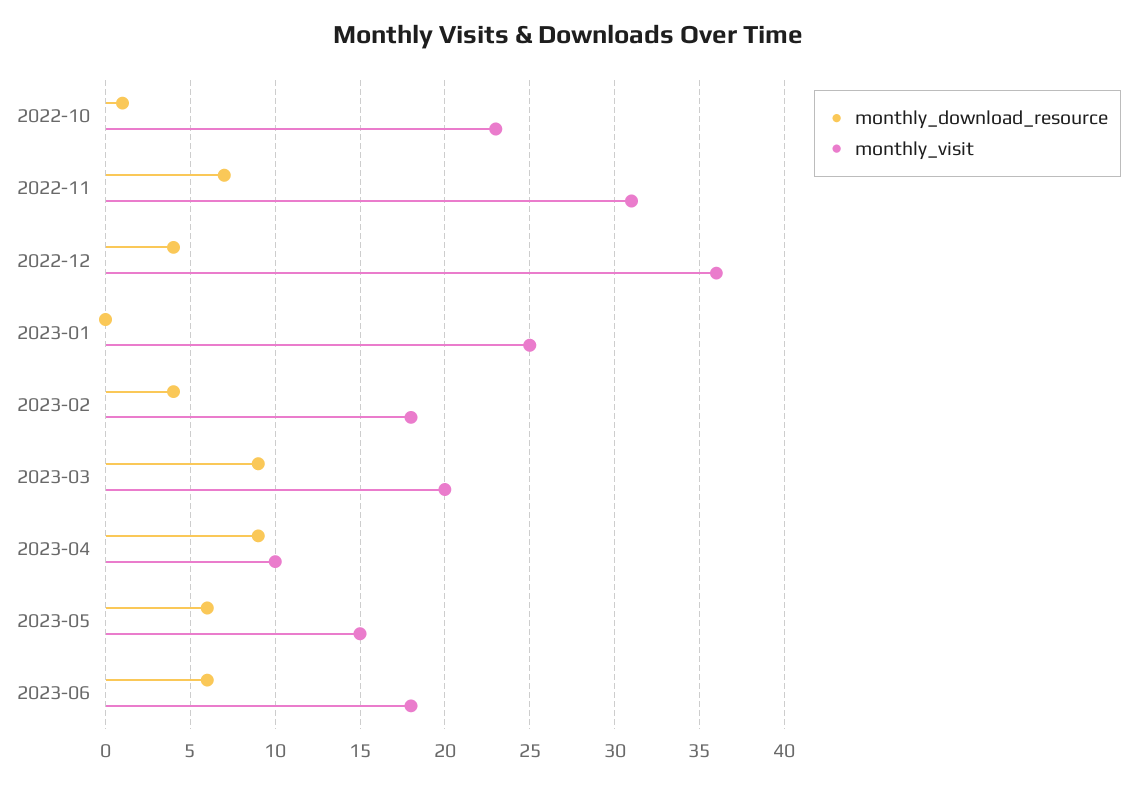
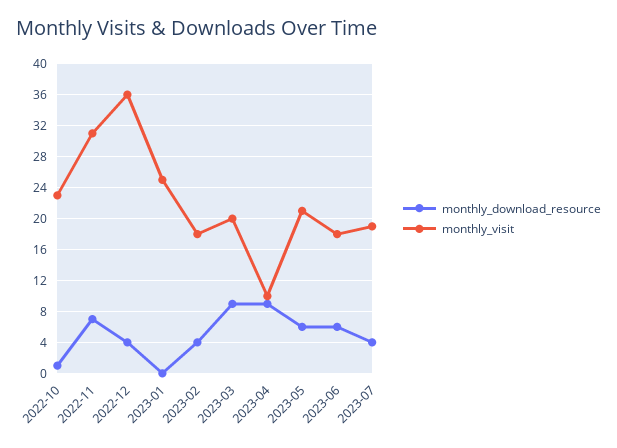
monthly_visit, 2023-05: 15 -> 21
monthly_download_resource, 2023-07: none -> 4
monthly_visit, 2023-07: none -> 19

